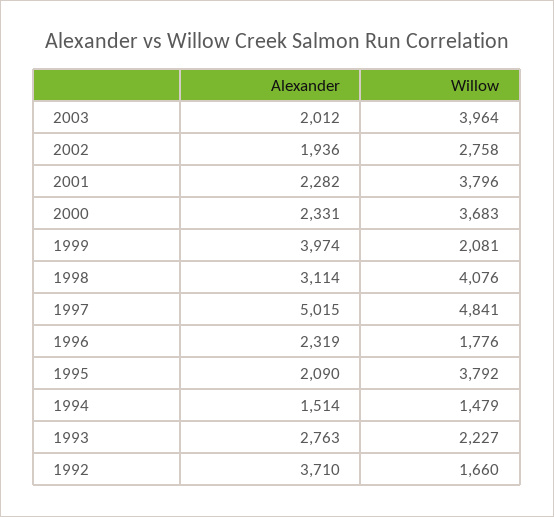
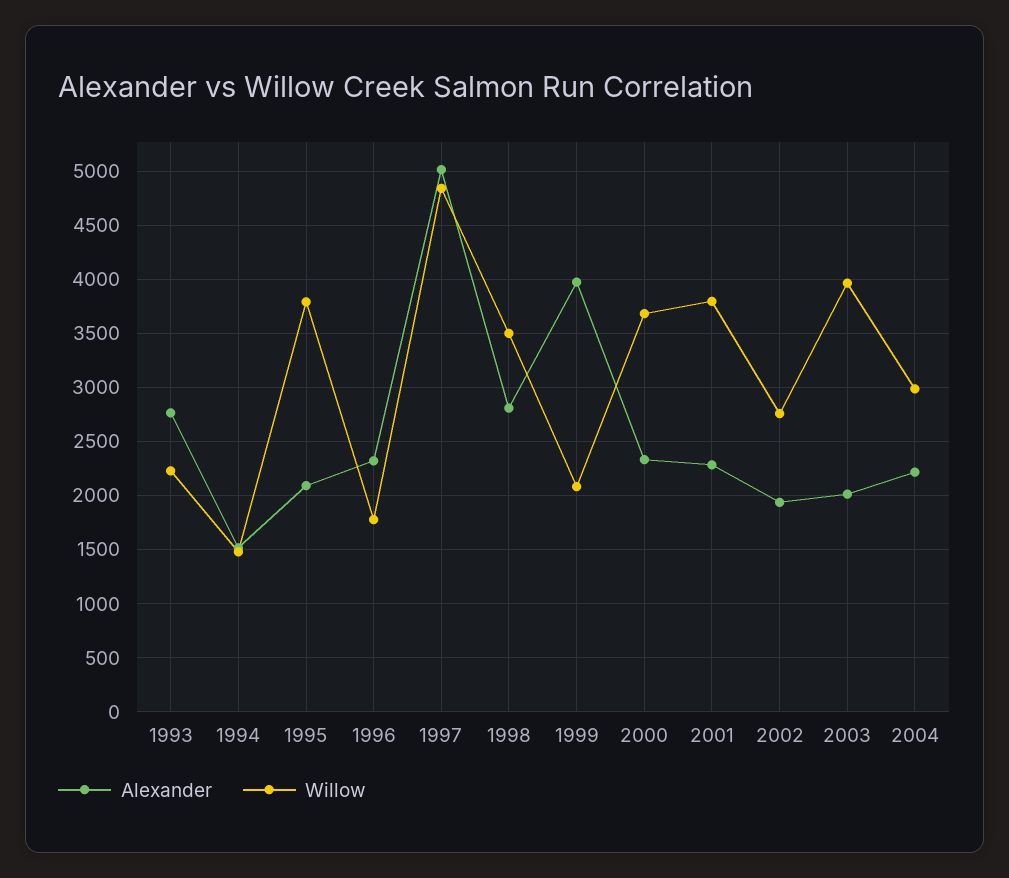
Alexander, 1998: 3114 -> 2800
Willow, 1998: 4076 -> 3500
Alexander, 1992: 3710 -> none
Willow, 1992: 1660 -> none
Alexander, 2004: none -> 2200
Willow, 2004: none -> 3000

